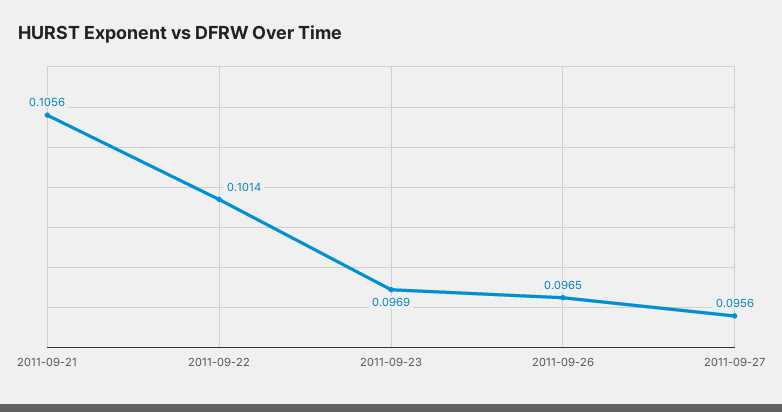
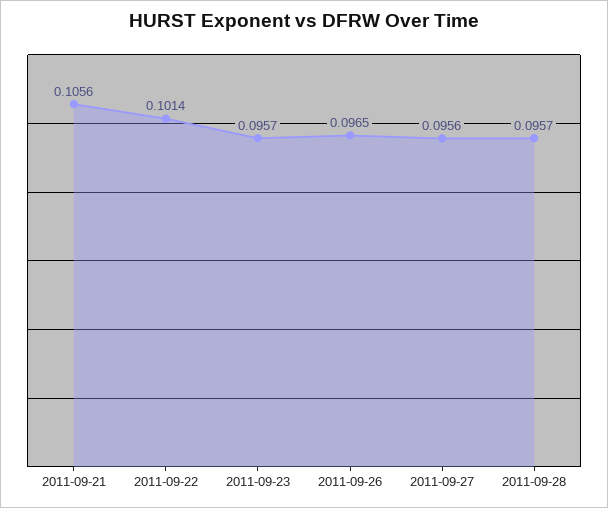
2011-09-23: 0.0969 -> 0.0957
2011-09-28: none -> 0.0957

